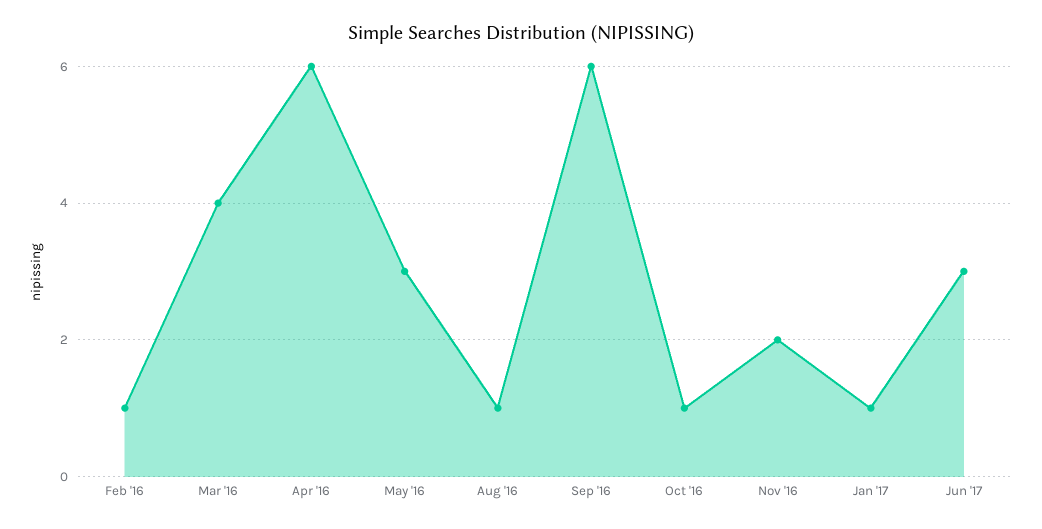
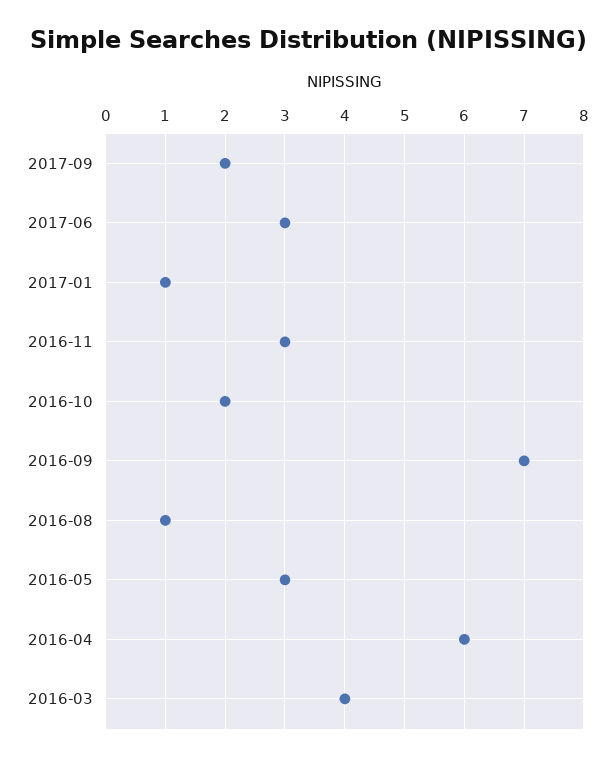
Feb '16: 1 -> none
Sep '16: 6 -> 7
Oct '16: 1 -> 2
Nov '16: 2 -> 3
2017-09: none -> 2

